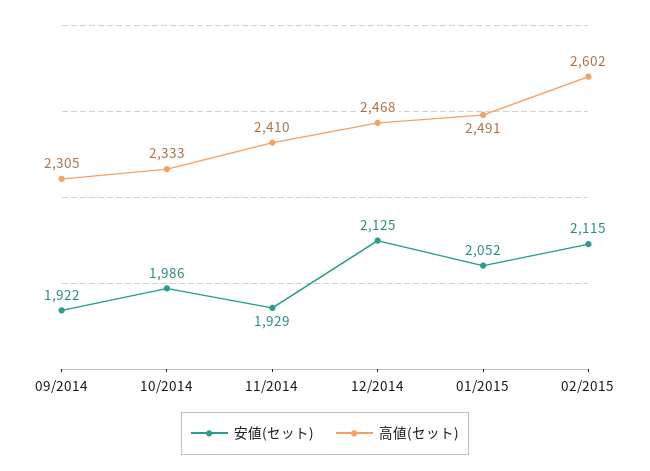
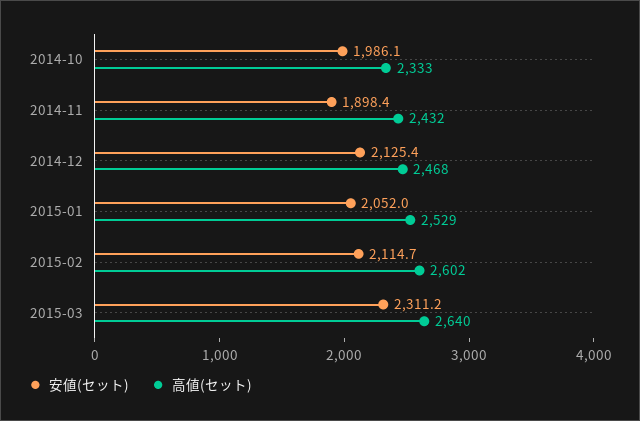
安値(セット), 09/2014: 1922 -> none
高値(セット), 09/2014: 2305 -> none
安値(セット), 11/2014: 1929 -> 1898.4
高値(セット), 11/2014: 2410 -> 2432
高値(セット), 01/2015: 2491 -> 2529
安値(セット), 2015-03: none -> 2311.2
高値(セット), 2015-03: none -> 2640

